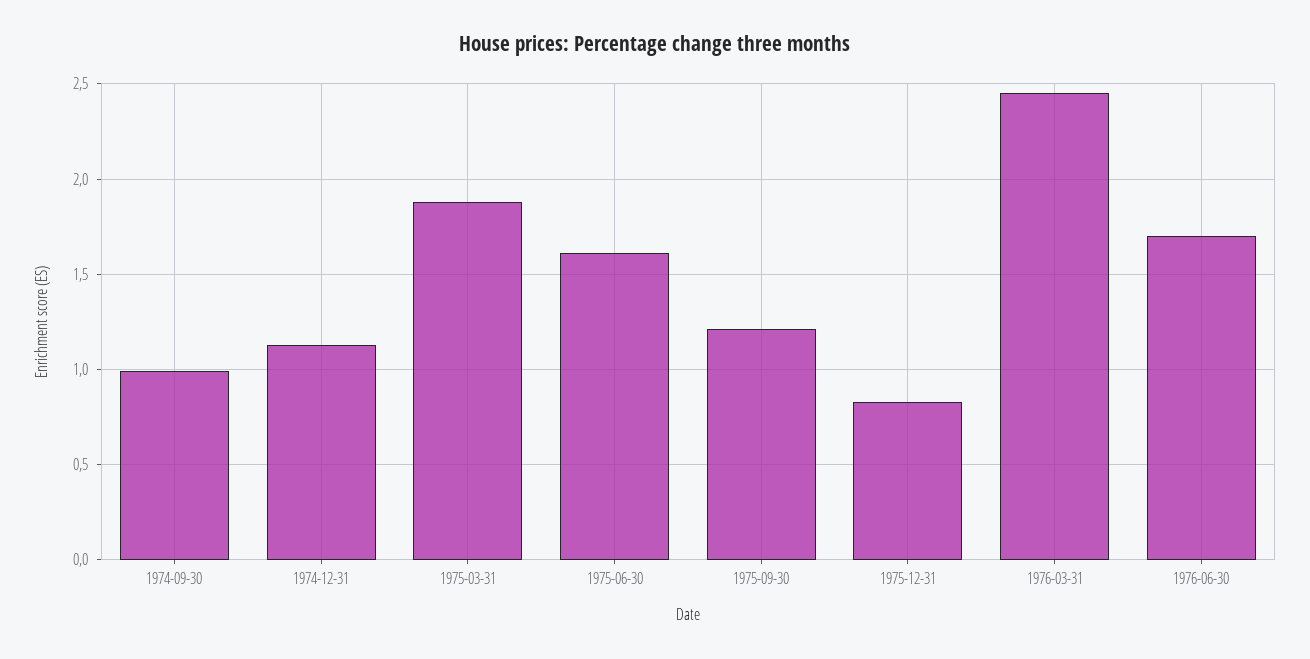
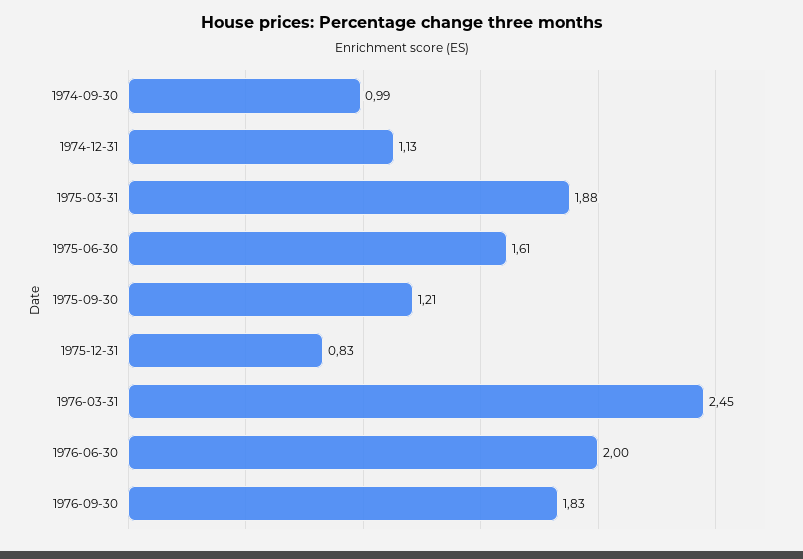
1976-06-30: 1.7 -> 2
1976-09-30: none -> 1.83

